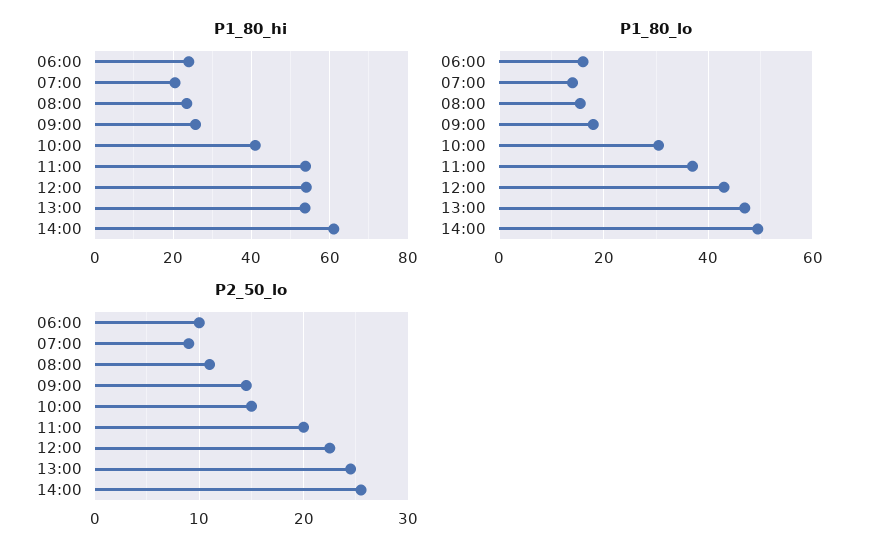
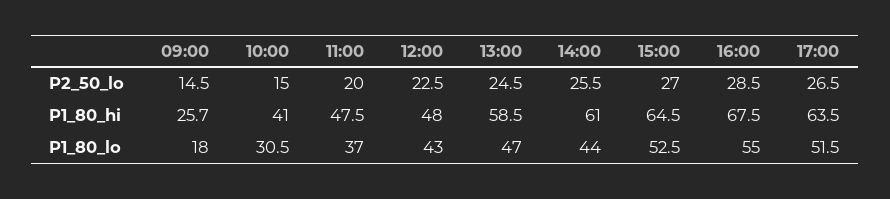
P1_80_hi, 06:00: 24 -> none
P1_80_hi, 07:00: 20 -> none
P1_80_hi, 08:00: 24 -> none
P1_80_hi, 11:00: 54 -> 47.5
P1_80_hi, 12:00: 54 -> 48
P1_80_hi, 13:00: 54 -> 58.5
P1_80_lo, 06:00: 16 -> none
P1_80_lo, 07:00: 14 -> none
P1_80_lo, 08:00: 16 -> none
P1_80_lo, 14:00: 50 -> 44
P2_50_lo, 06:00: 10 -> none
P2_50_lo, 07:00: 9 -> none
P2_50_lo, 08:00: 11 -> none
P2_50_lo, 15:00: none -> 27
P2_50_lo, 16:00: none -> 28.5
P2_50_lo, 17:00: none -> 26.5
P1_80_hi, 15:00: none -> 64.5
P1_80_hi, 16:00: none -> 67.5
P1_80_hi, 17:00: none -> 63.5
P1_80_lo, 15:00: none -> 52.5
P1_80_lo, 16:00: none -> 55
P1_80_lo, 17:00: none -> 51.5

